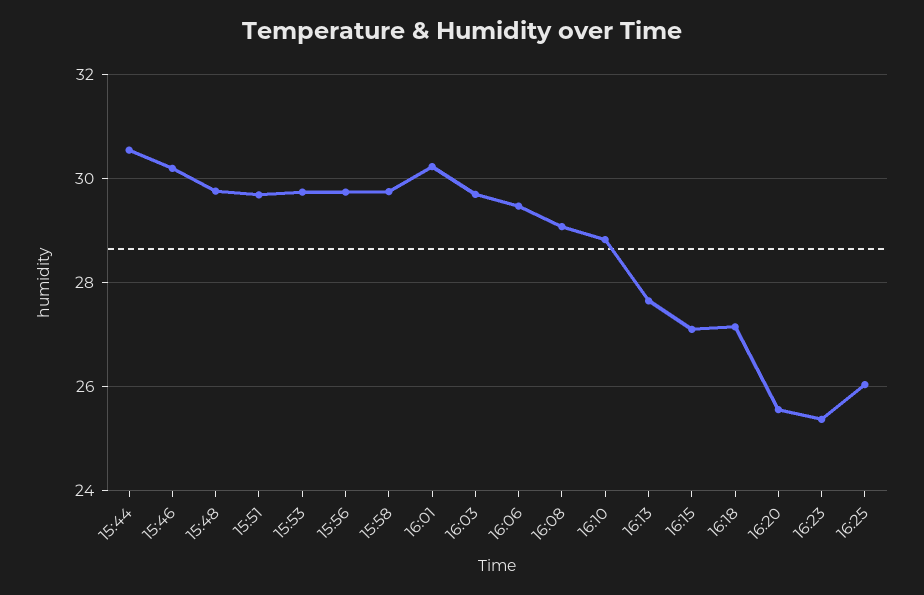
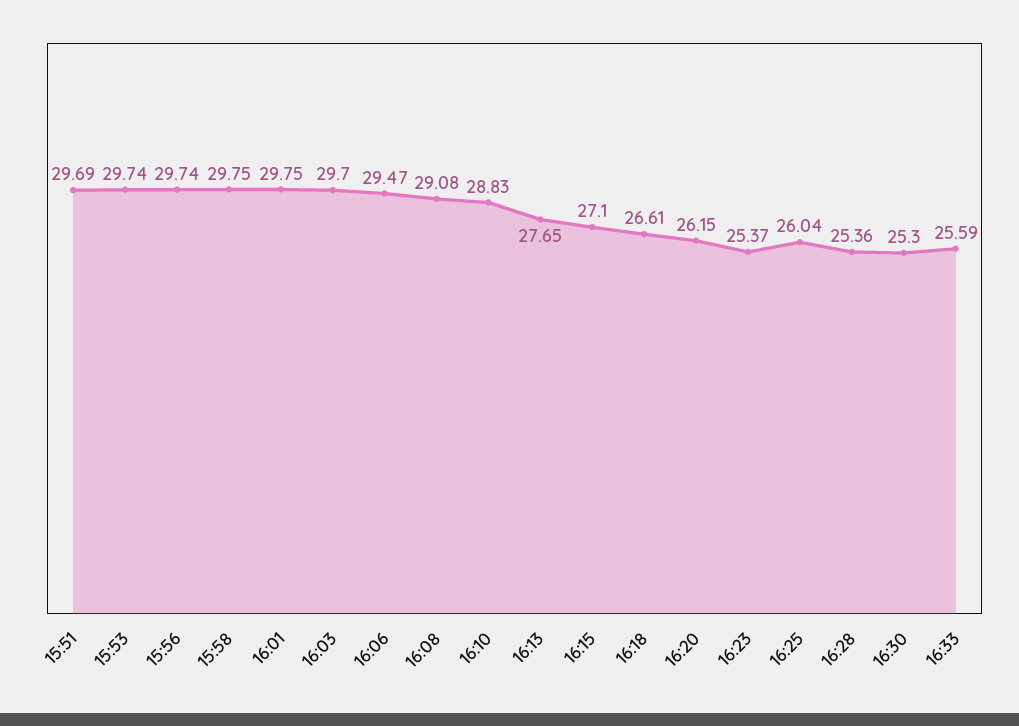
15:44: 30.6 -> none
15:46: 30.2 -> none
15:48: 29.8 -> none
16:01: 30.2 -> 29.75
16:18: 27.2 -> 26.61
16:20: 25.6 -> 26.15
16:28: none -> 25.36
16:30: none -> 25.3
16:33: none -> 25.59

